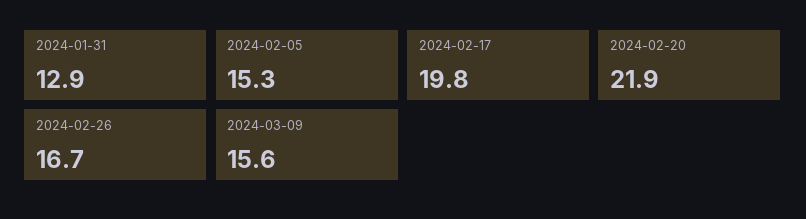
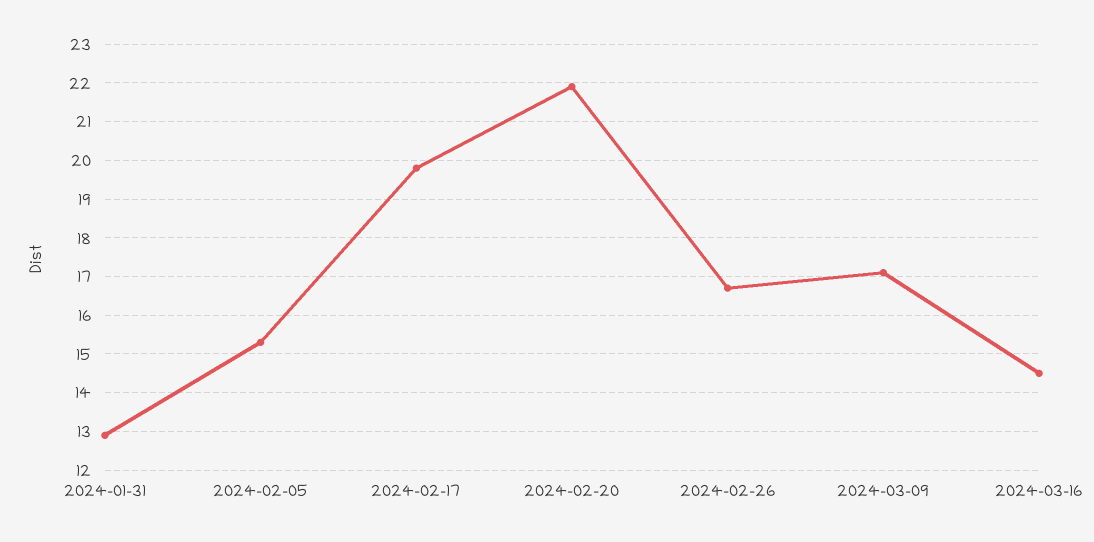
2024-03-09: 15.6 -> 17
2024-03-16: none -> 14.5

